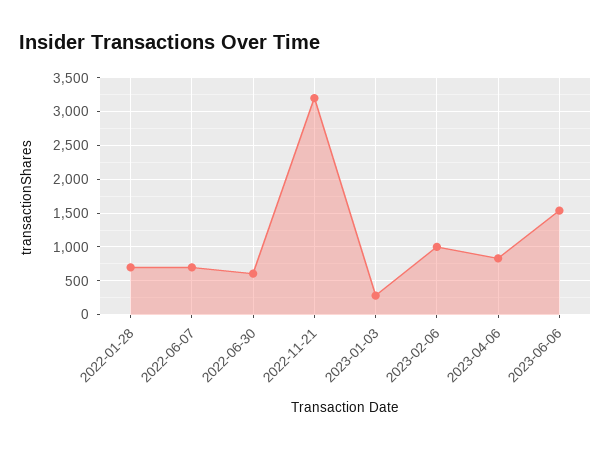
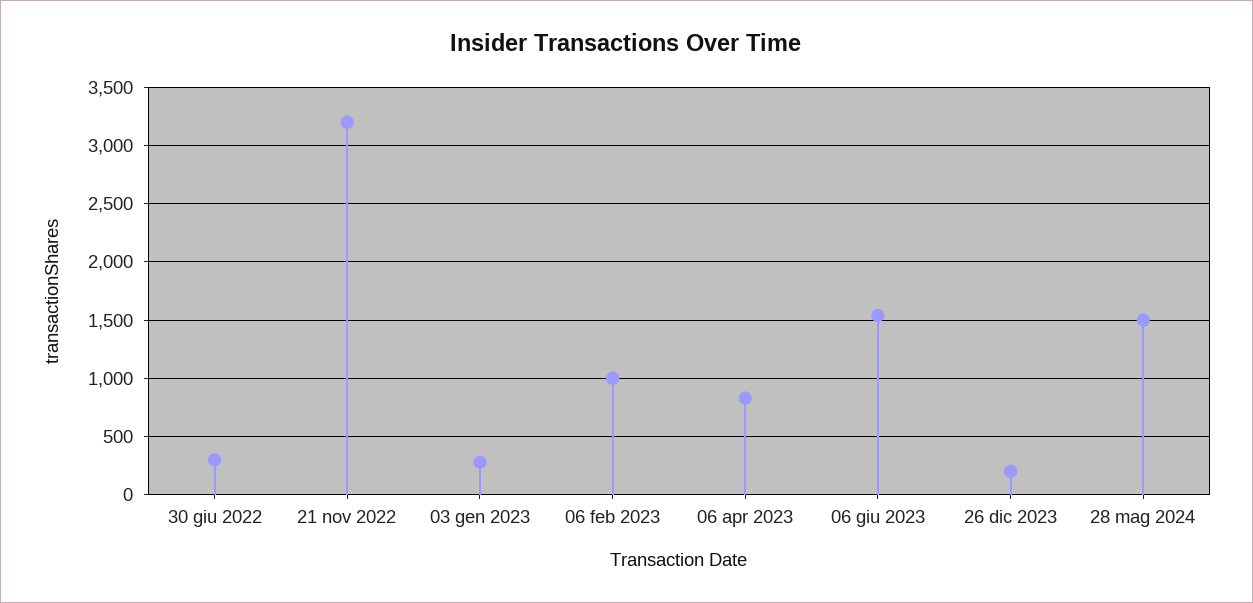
2022-01-28: 700 -> none
2022-06-07: 700 -> none
2022-06-30: 600 -> 300
26 dic 2023: none -> 200
28 mag 2024: none -> 1500

